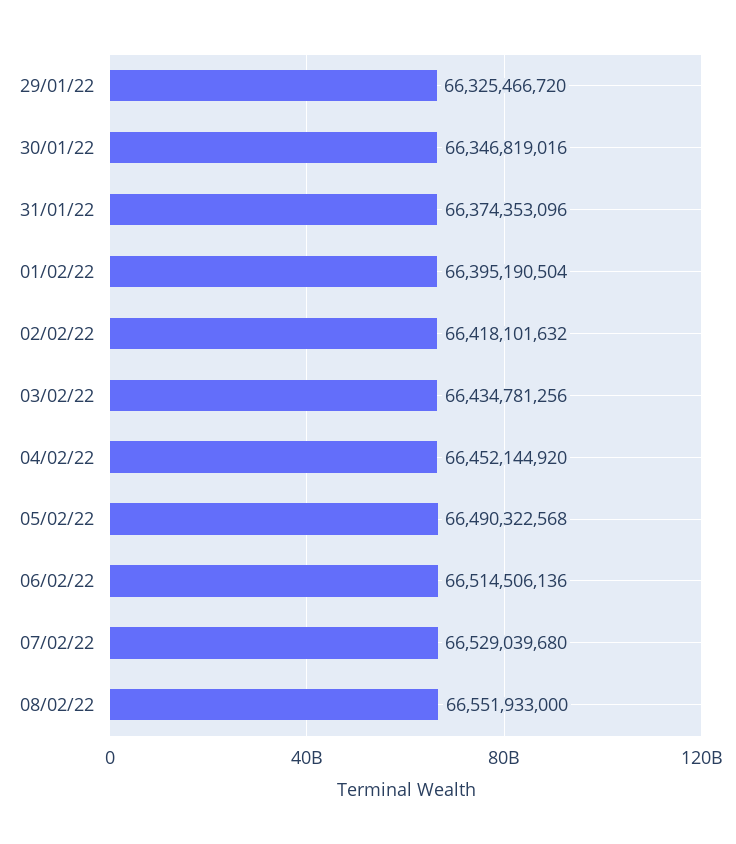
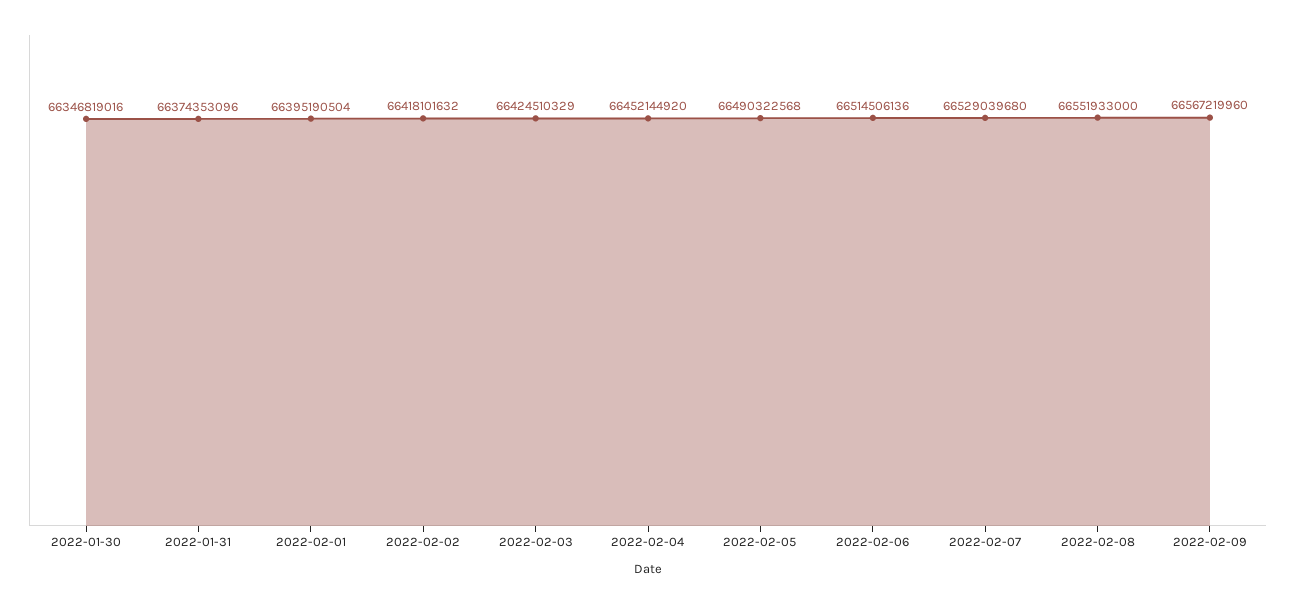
29/01/22: 66325466720 -> none
03/02/22: 66434781256 -> 66424510329
2022-02-09: none -> 66567219960

